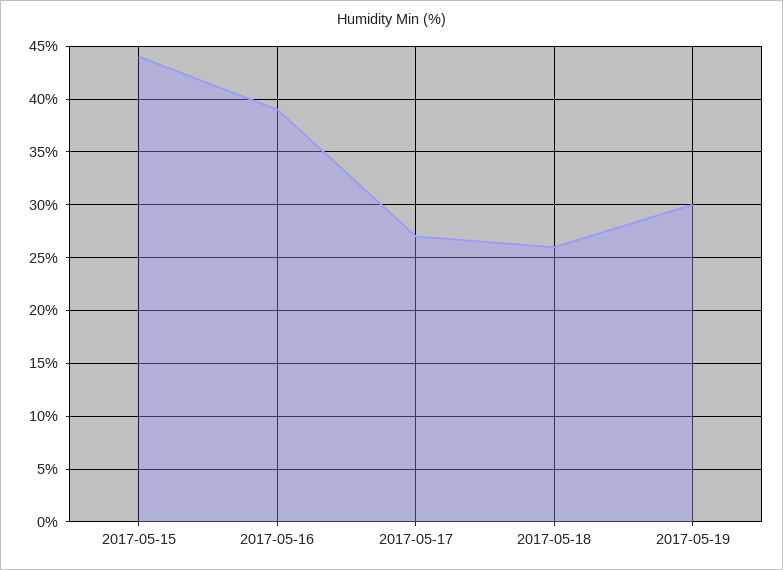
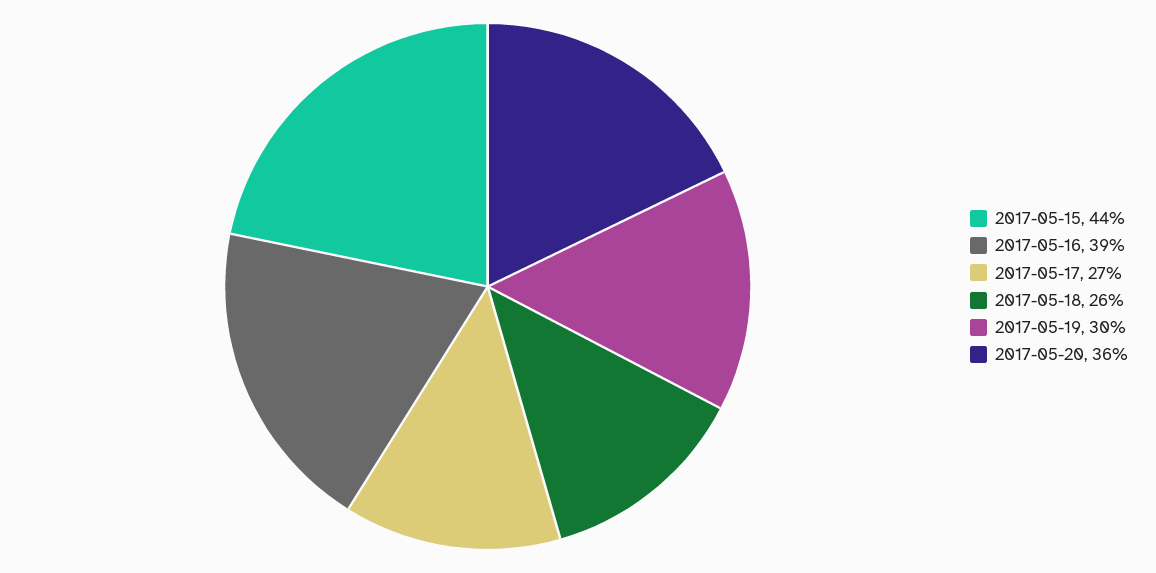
2017-05-20: none -> 36

